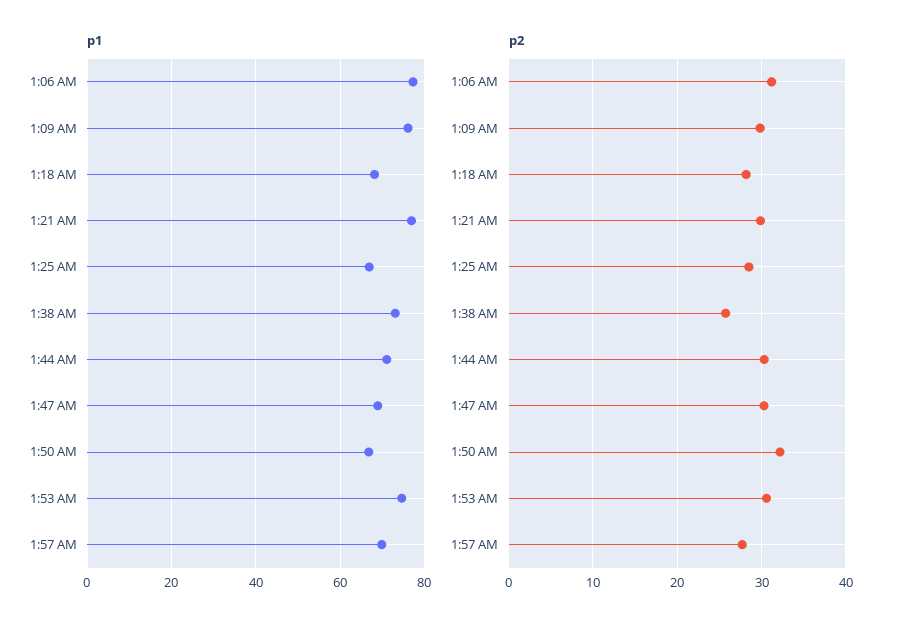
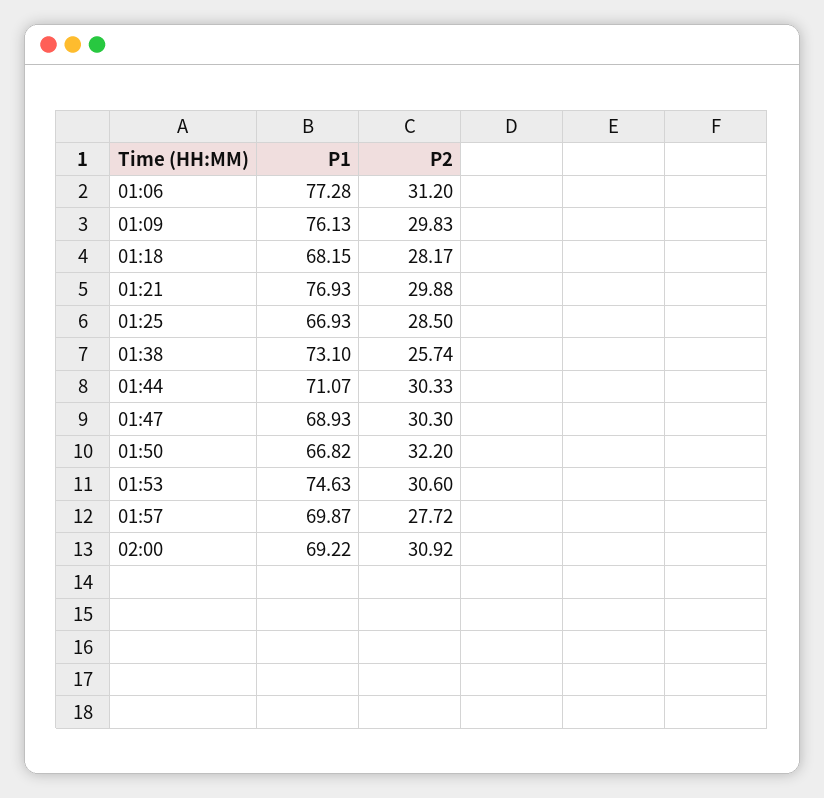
p1, 02:00: none -> 69.22
p2, 02:00: none -> 30.92

